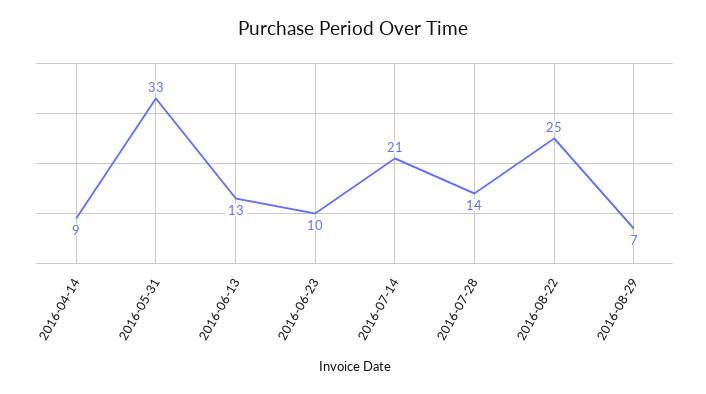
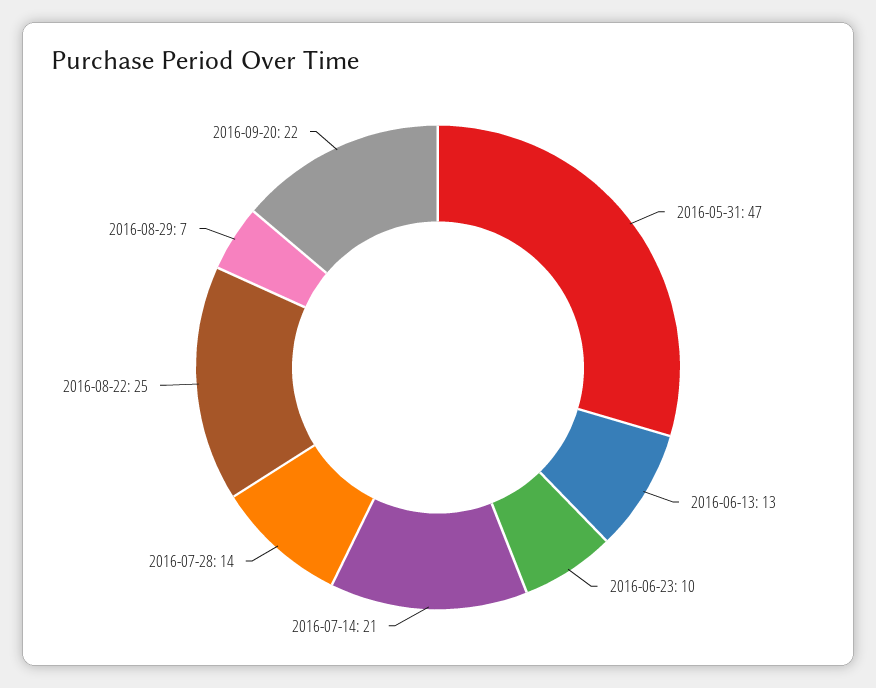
2016-04-14: 9 -> none
2016-05-31: 33 -> 47
2016-09-20: none -> 22

